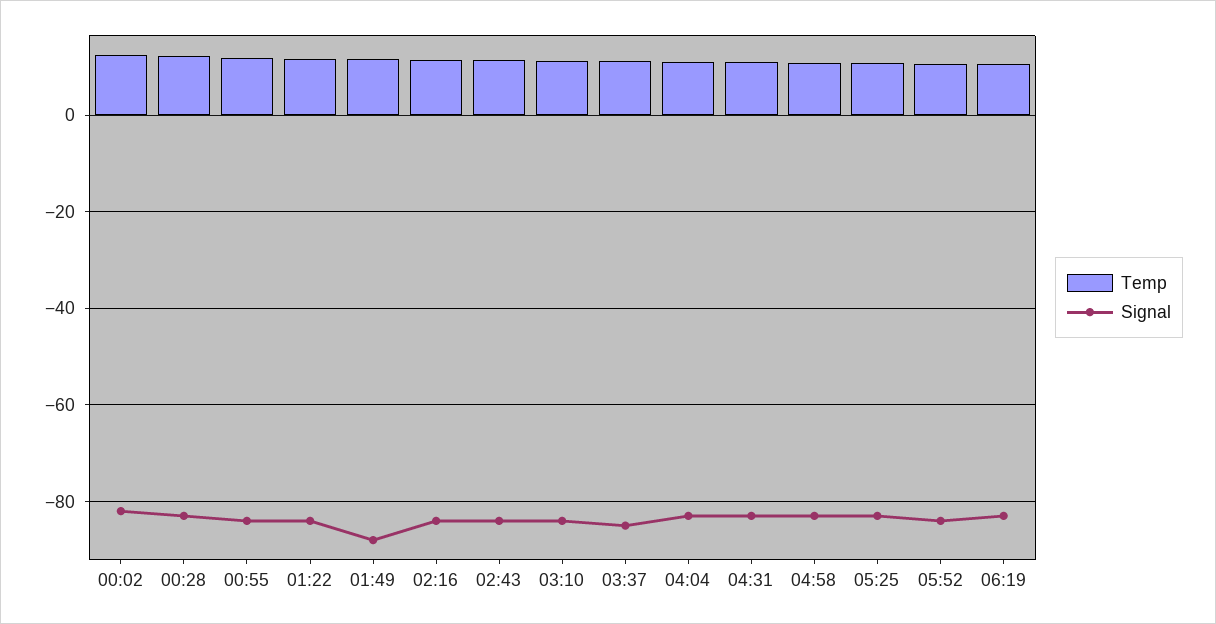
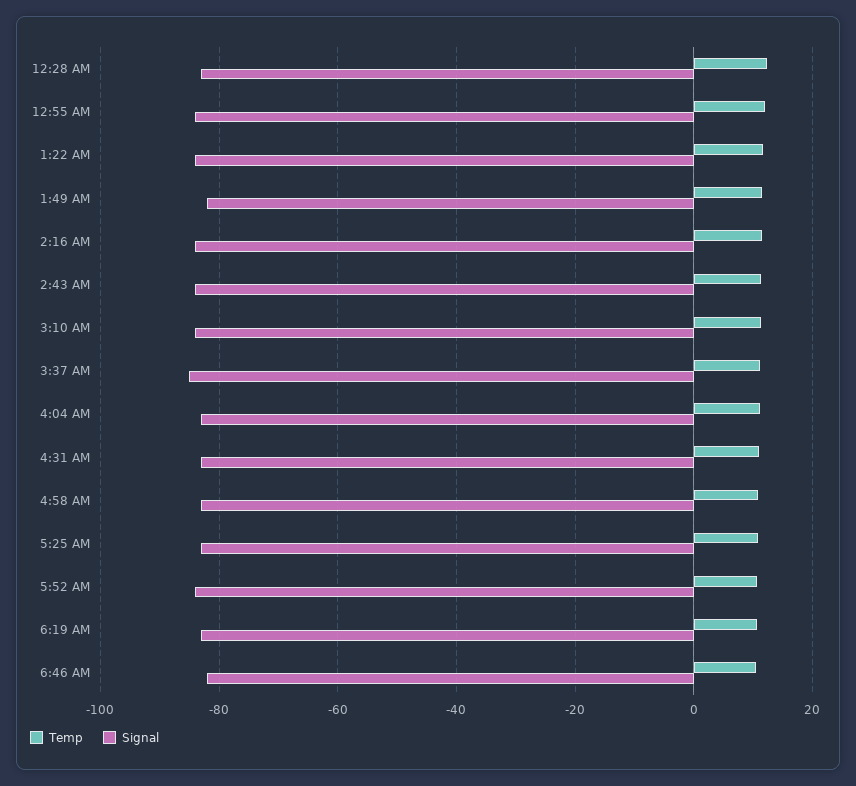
Temp, 00:02: 12 -> none
Signal, 00:02: -82 -> none
Signal, 01:49: -88 -> -82
Temp, 6:46 AM: none -> 10
Signal, 6:46 AM: none -> -82

